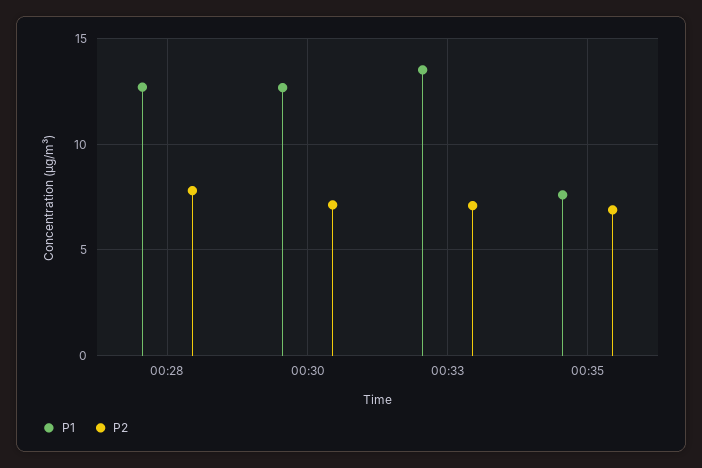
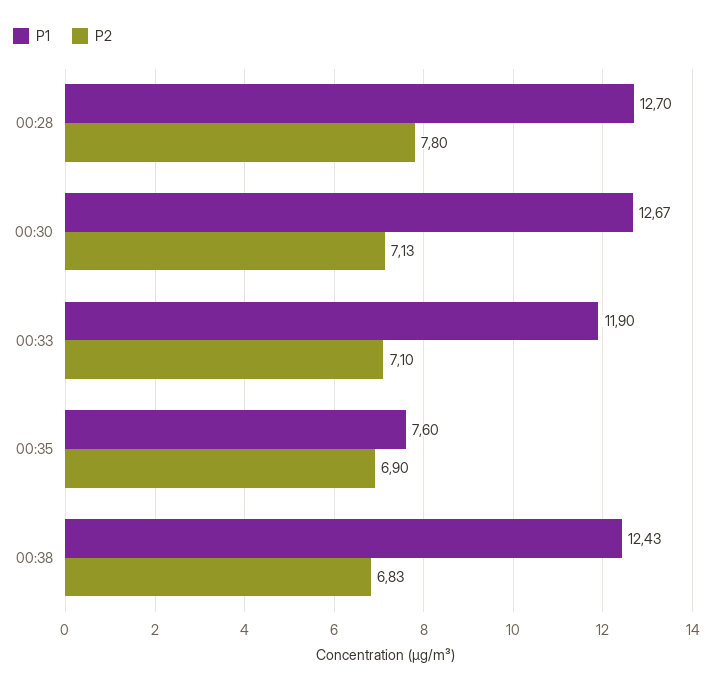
P1, 00:33: 13.5 -> 11.9
P1, 00:38: none -> 12.43
P2, 00:38: none -> 6.83

